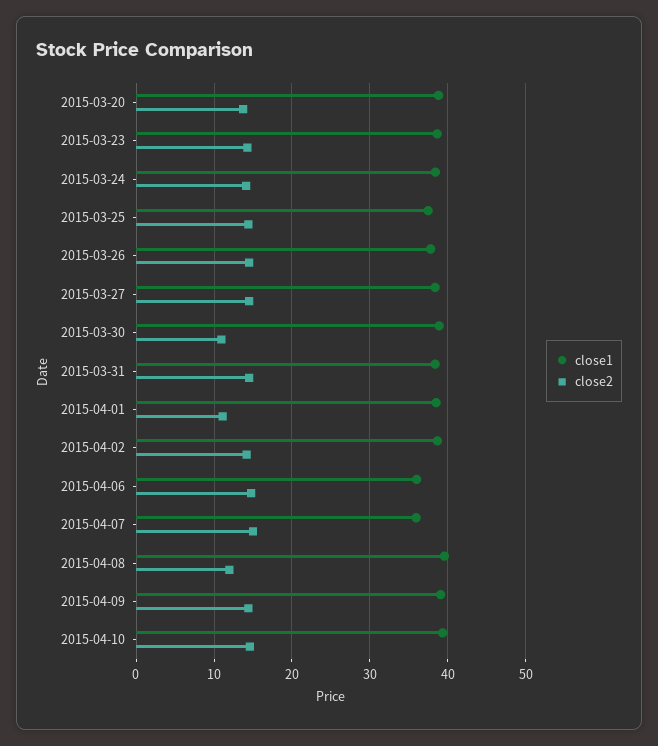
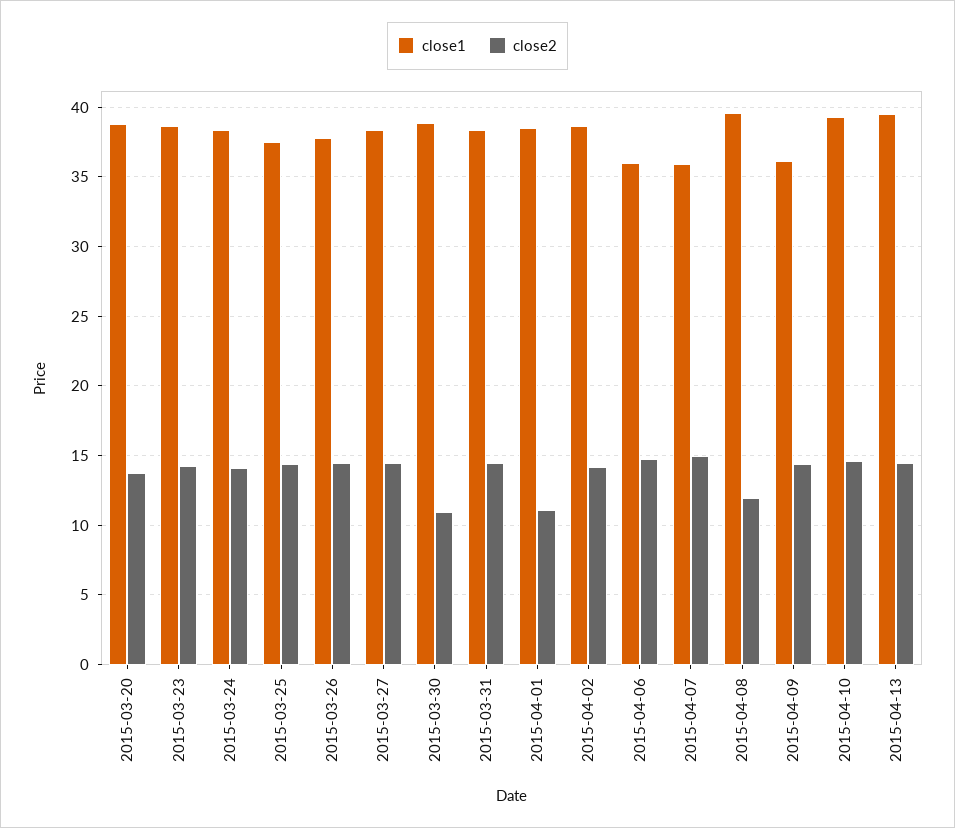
close1, 2015-04-09: 39 -> 36
close1, 2015-04-13: none -> 39.5
close2, 2015-04-13: none -> 14.5

